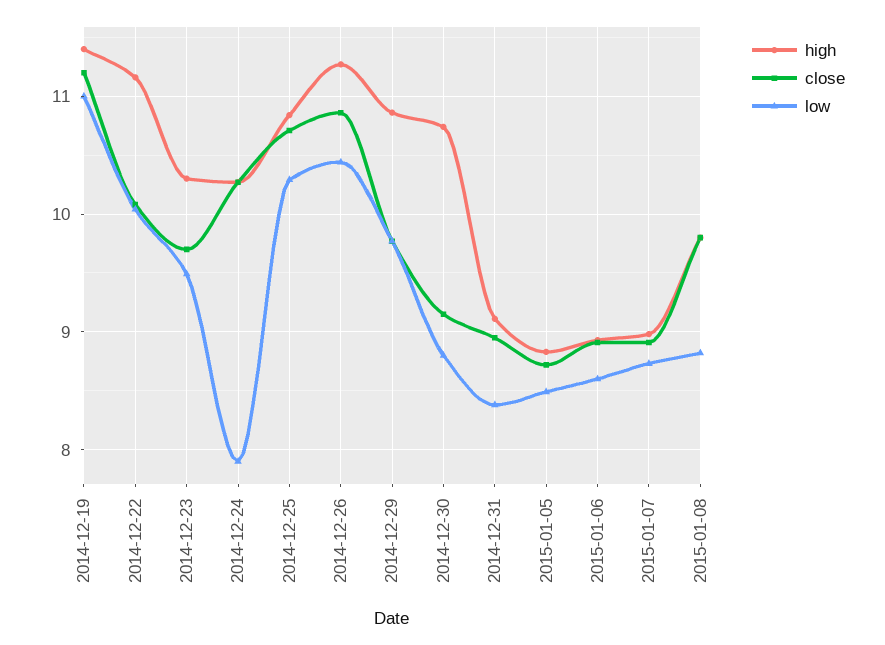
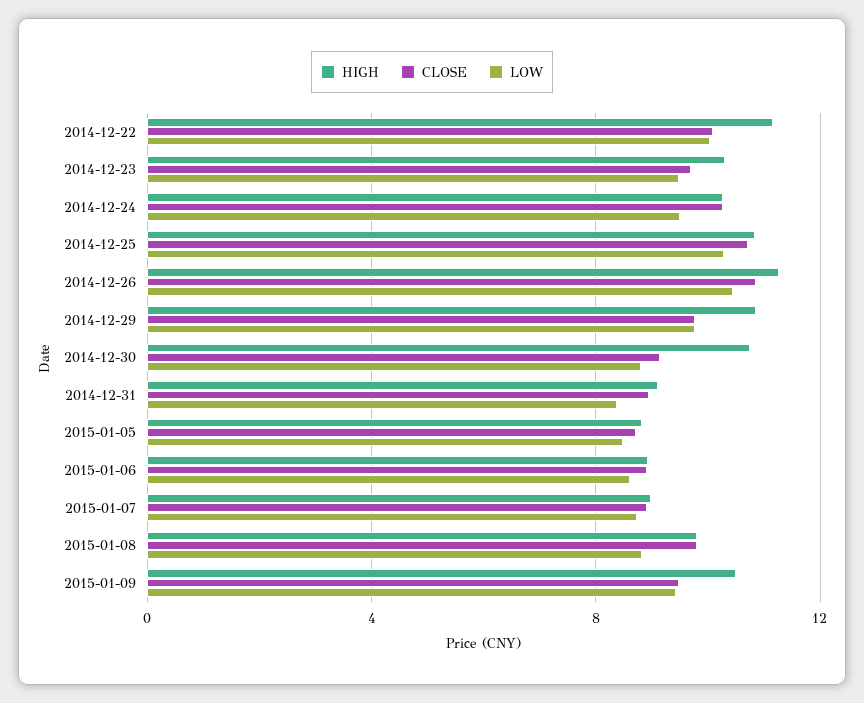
high, 2014-12-19: 11.4 -> none
close, 2014-12-19: 11.2 -> none
low, 2014-12-19: 11 -> none
low, 2014-12-24: 7.9 -> 9.5
high, 2015-01-09: none -> 10.5
close, 2015-01-09: none -> 9.5
low, 2015-01-09: none -> 9.5

